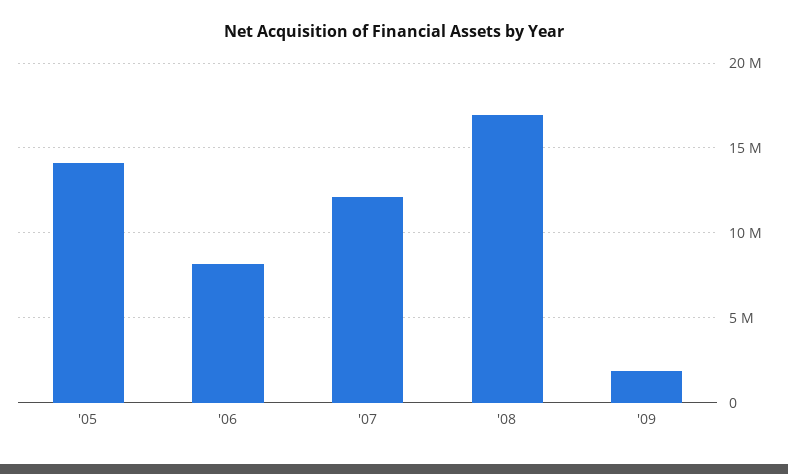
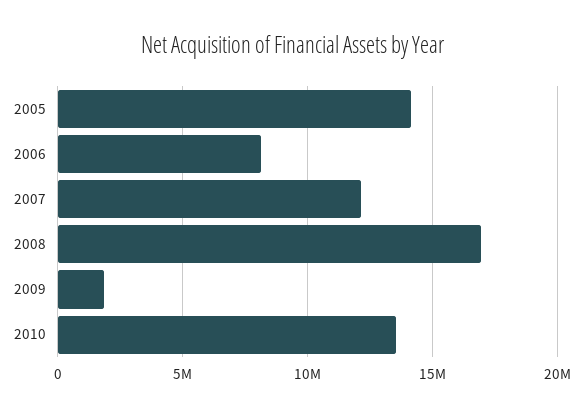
2010: none -> 13500000

